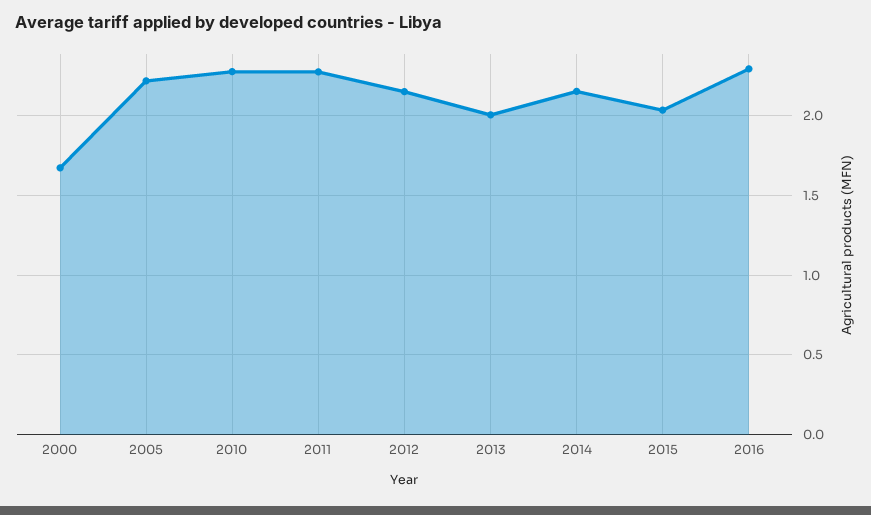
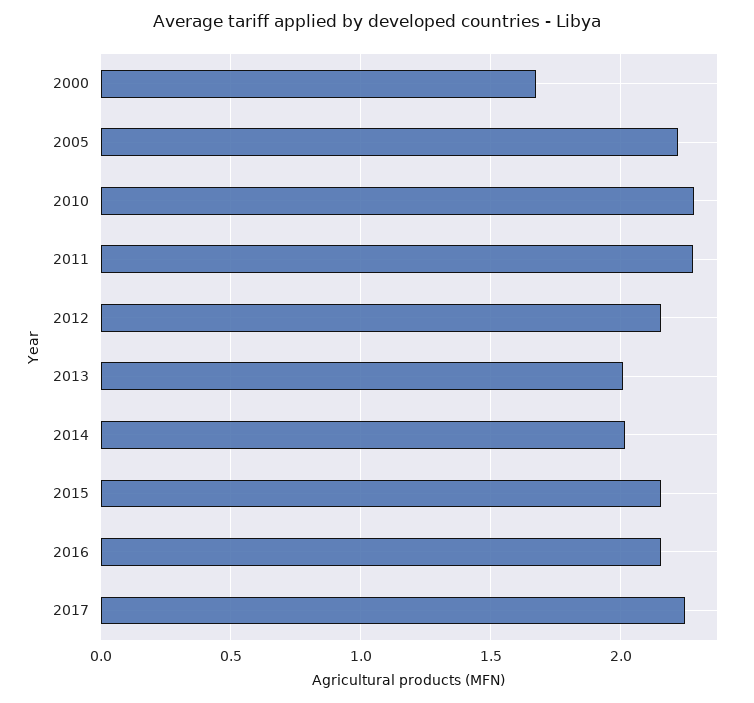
2014: 2.15 -> 2
2015: 2.05 -> 2.15
2016: 2.3 -> 2.15
2017: none -> 2.25

